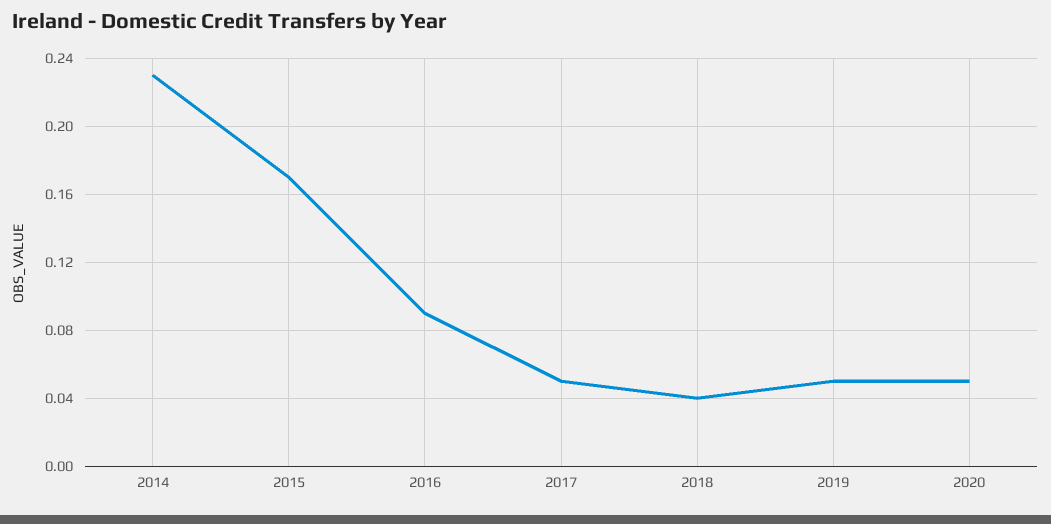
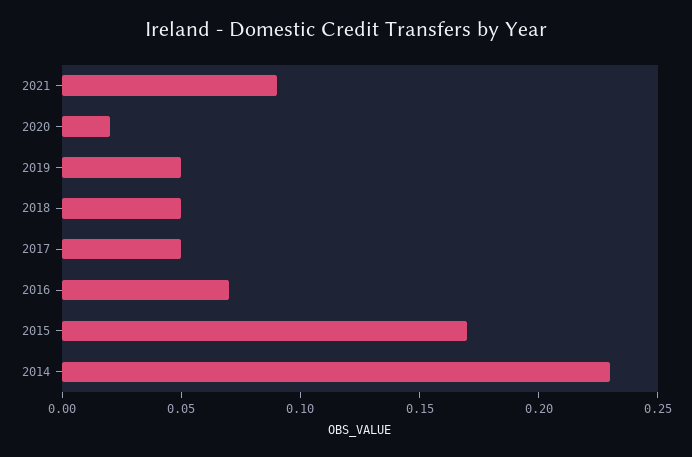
2016: 0.09 -> 0.07
2018: 0.04 -> 0.05
2020: 0.05 -> 0.02
2021: none -> 0.09

